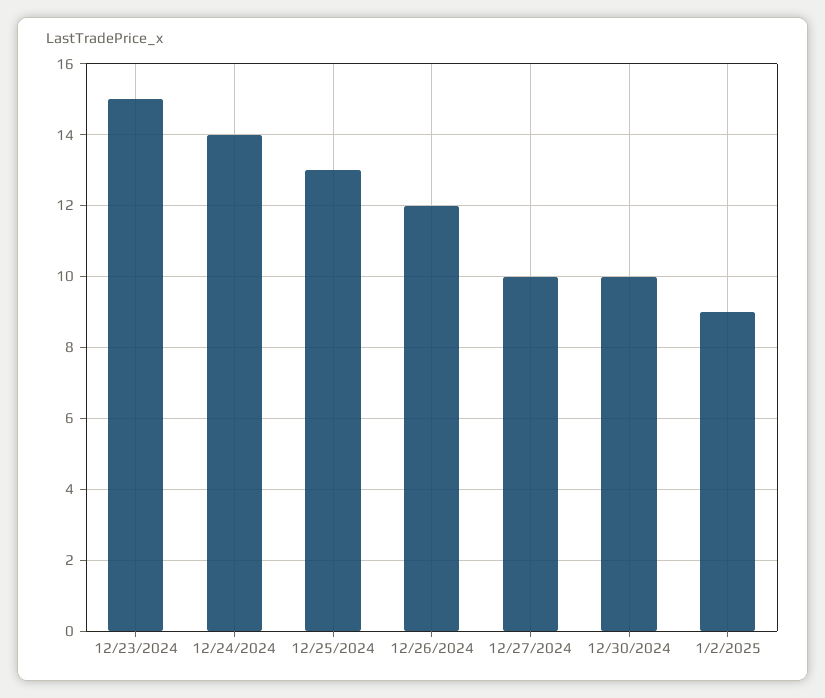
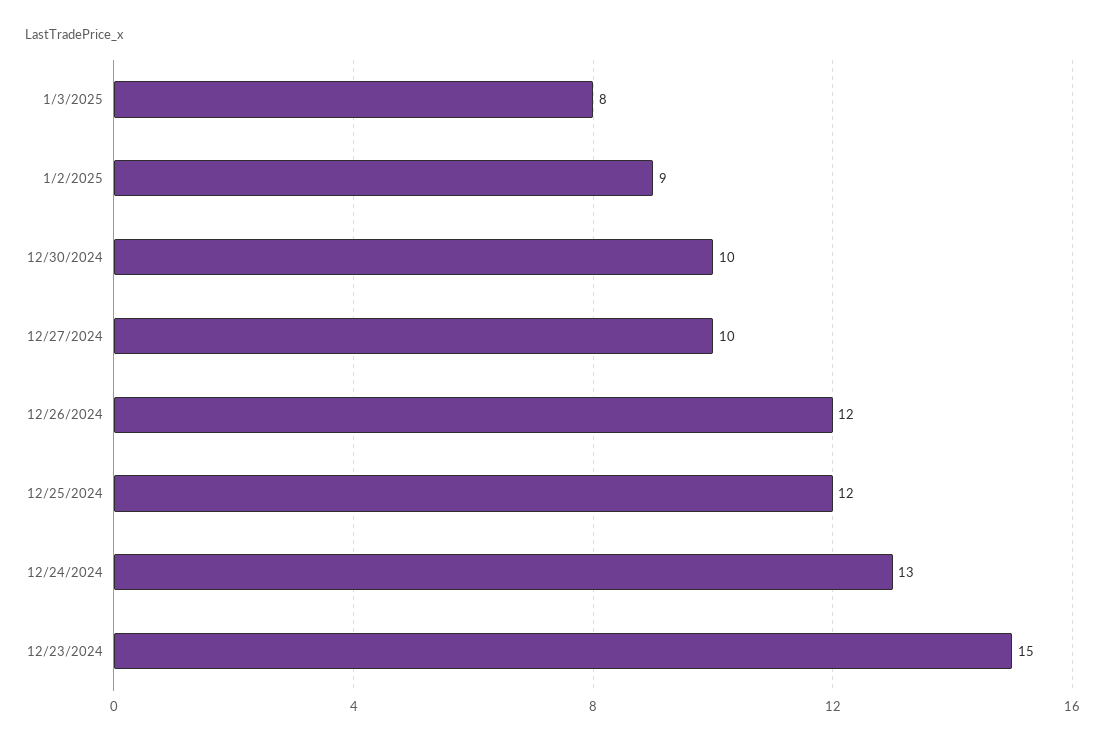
12/24/2024: 14 -> 13
12/25/2024: 13 -> 12
1/3/2025: none -> 8

